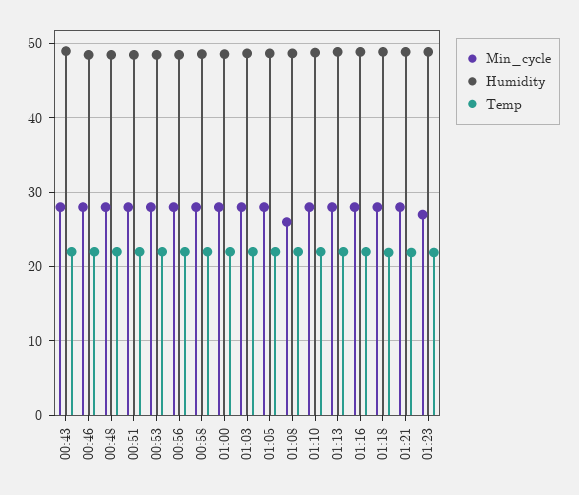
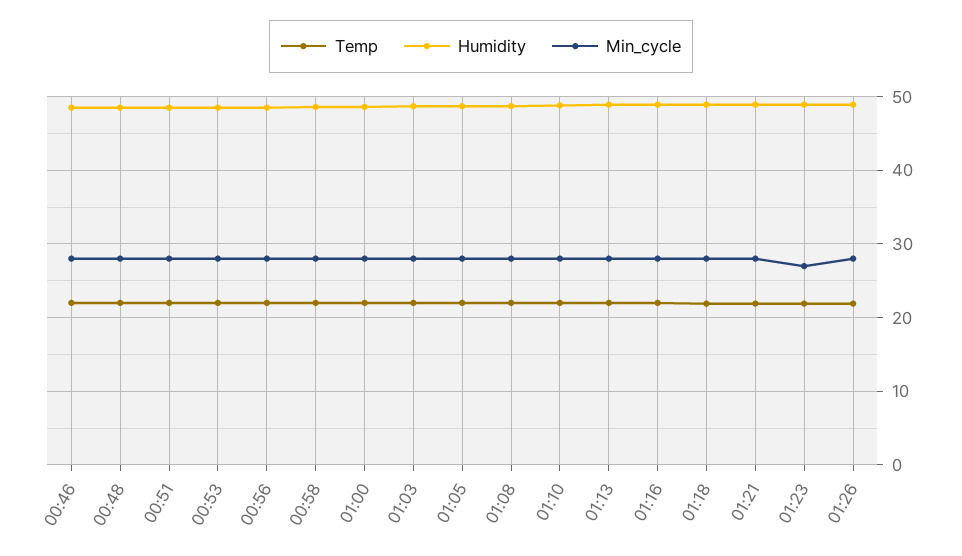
Min_cycle, 00:43: 28 -> none
Humidity, 00:43: 49 -> none
Temp, 00:43: 22 -> none
Min_cycle, 01:08: 26 -> 28
Temp, 01:26: none -> 22
Humidity, 01:26: none -> 49
Min_cycle, 01:26: none -> 28

